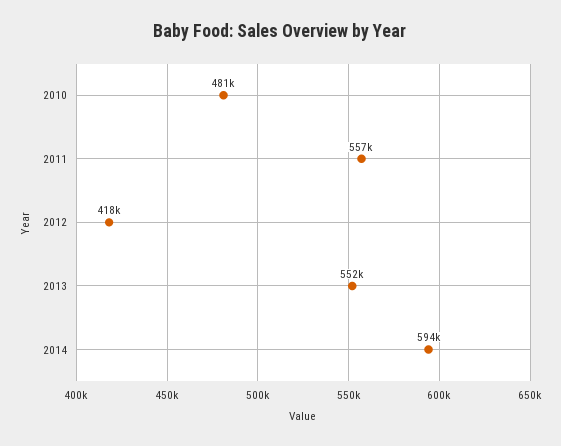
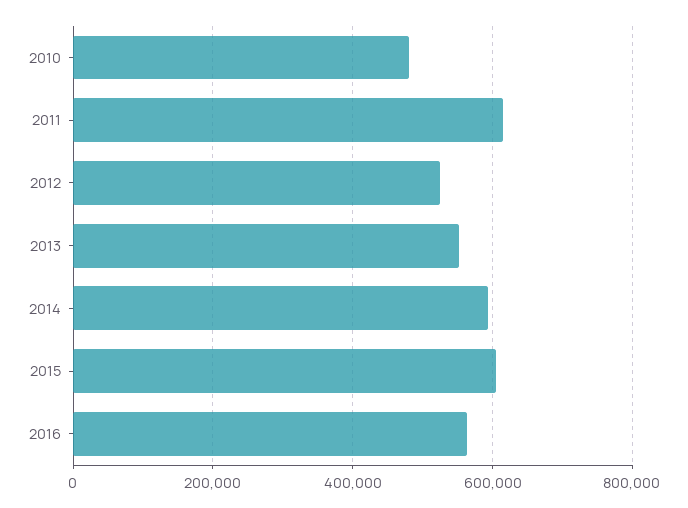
2011: 557000 -> 620000
2012: 418000 -> 520000
2015: none -> 600000
2016: none -> 560000

